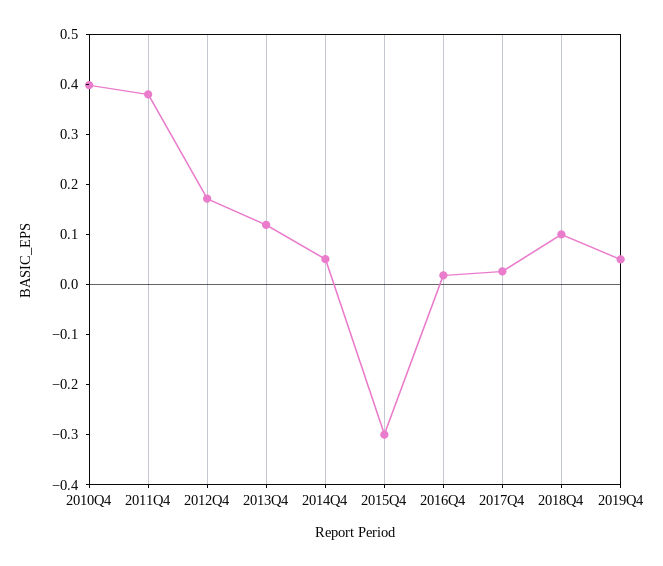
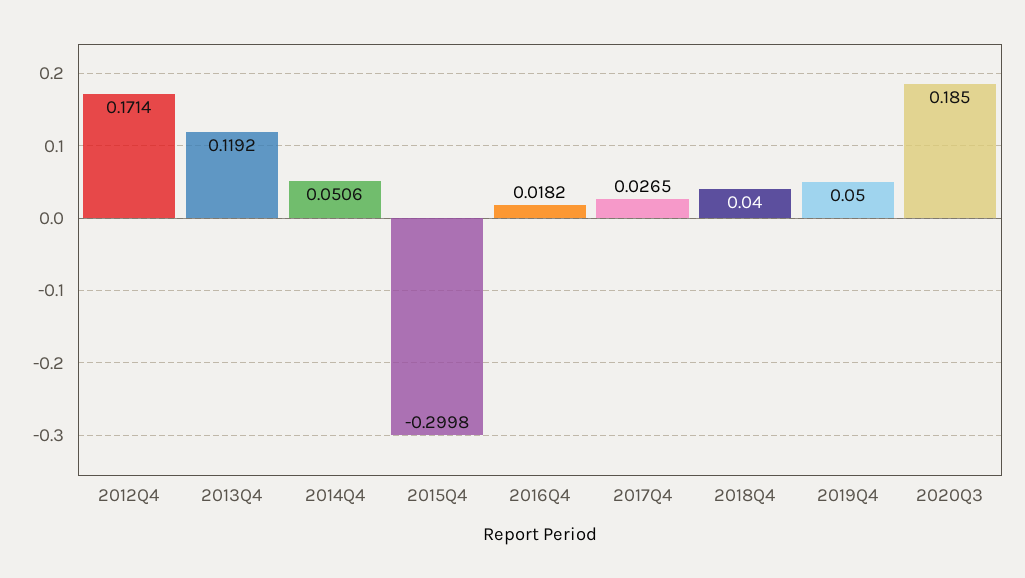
2010Q4: 0.4 -> none
2011Q4: 0.38 -> none
2018Q4: 0.1 -> 0.04
2020Q3: none -> 0.185

